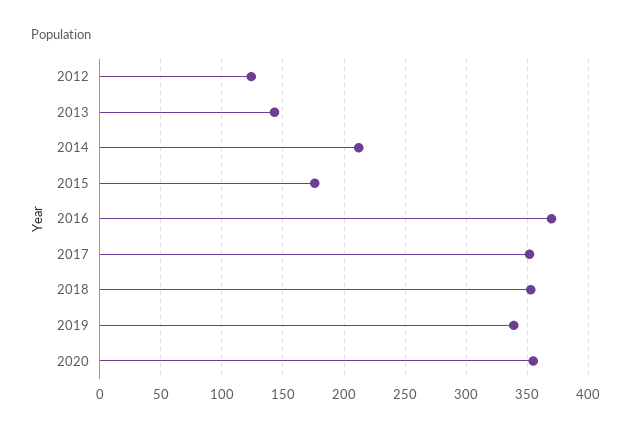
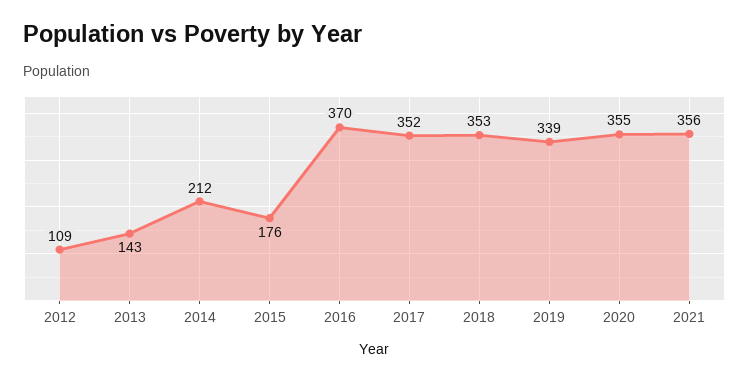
2012: 125 -> 109
2021: none -> 356

